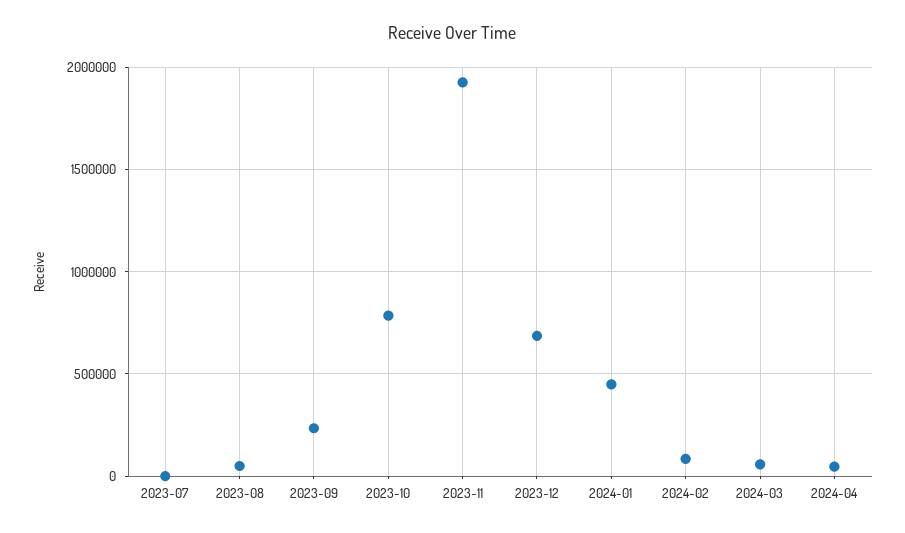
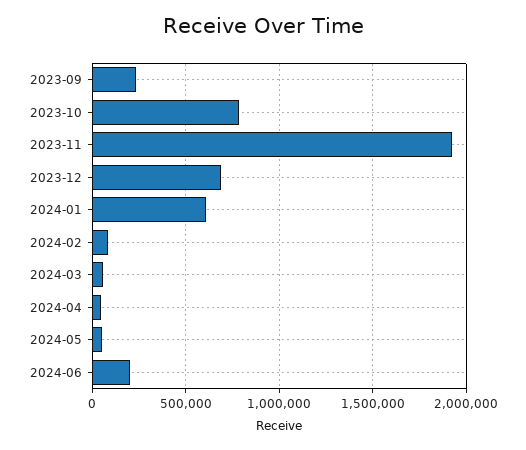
2023-07: 0 -> none
2023-08: 50000 -> none
2024-01: 450000 -> 600000
2024-05: none -> 50000
2024-06: none -> 200000

